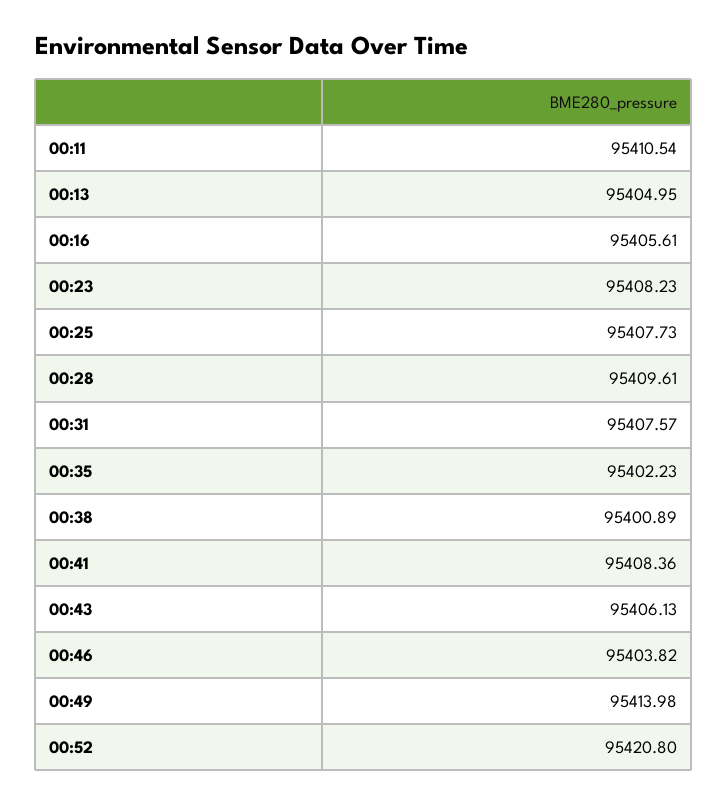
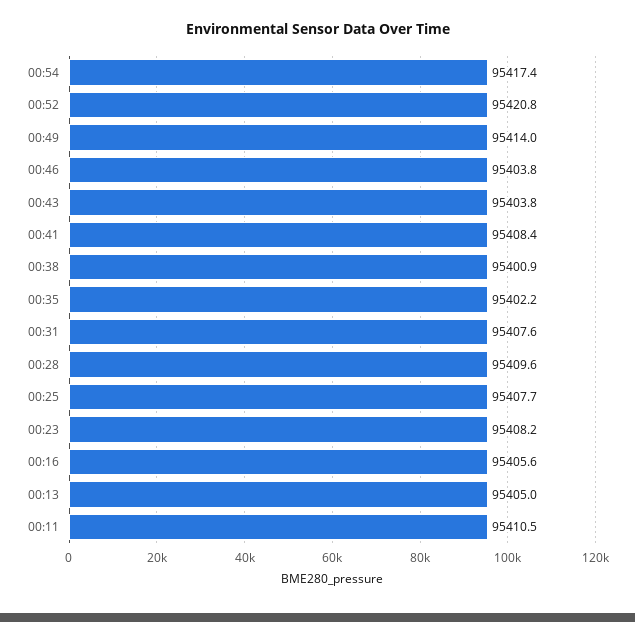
00:43: 95406.13 -> 95403.8
00:54: none -> 95417.4

